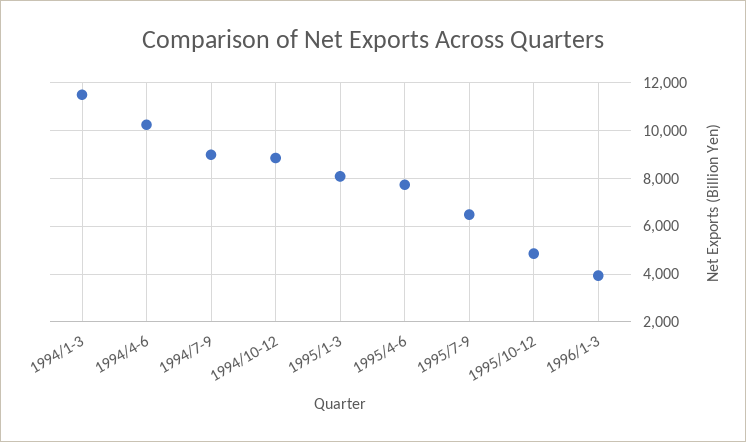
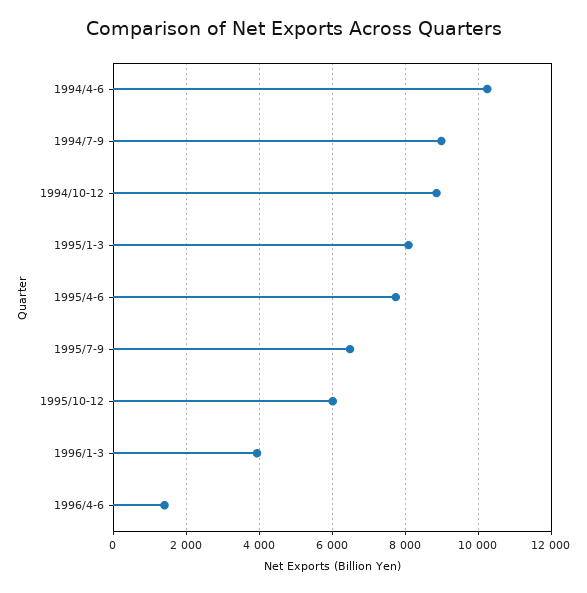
1994/1-3: 11500 -> none
1995/10-12: 5000 -> 6000
1996/4-6: none -> 1400

